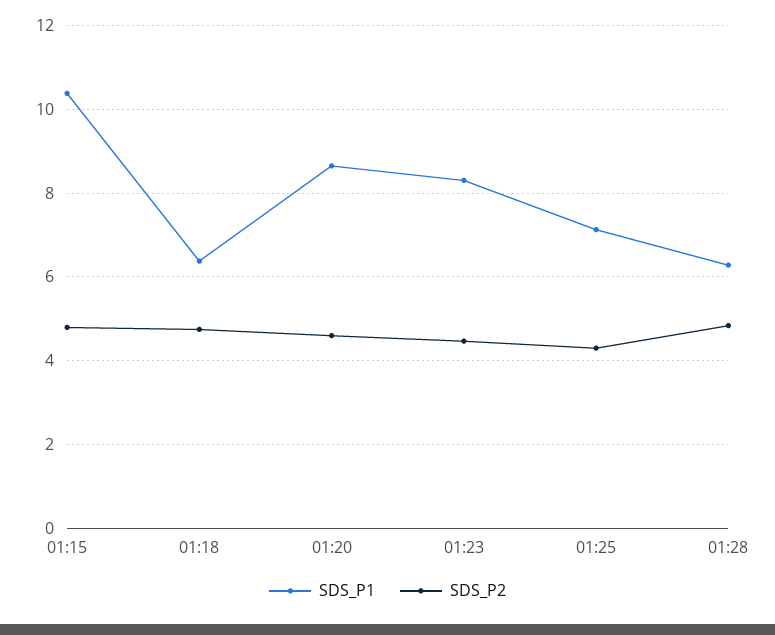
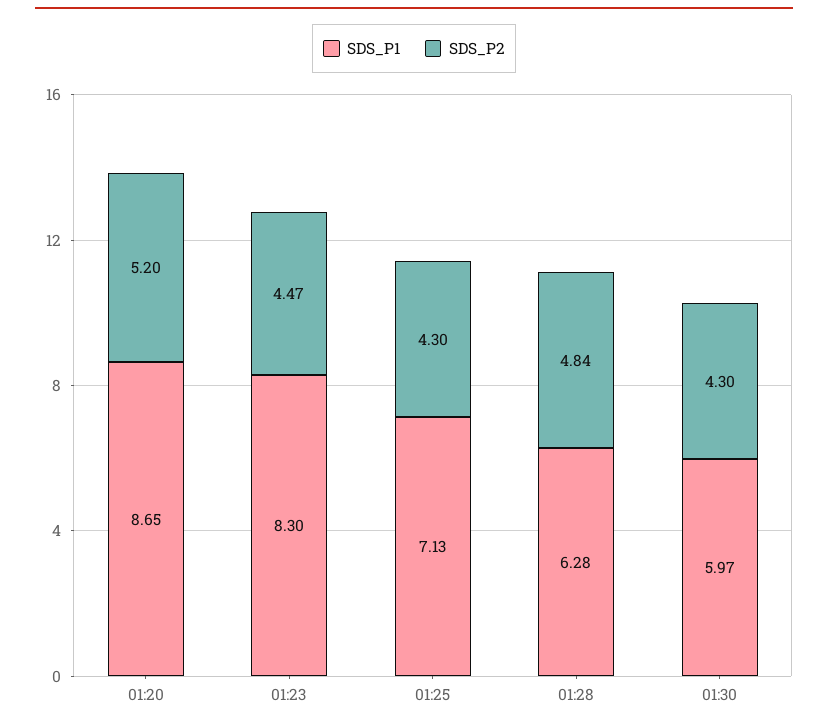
SDS_P1, 01:15: 10.4 -> none
SDS_P2, 01:15: 4.8 -> none
SDS_P1, 01:18: 6.4 -> none
SDS_P2, 01:18: 4.8 -> none
SDS_P2, 01:20: 4.6 -> 5.2
SDS_P1, 01:30: none -> 5.97
SDS_P2, 01:30: none -> 4.3

